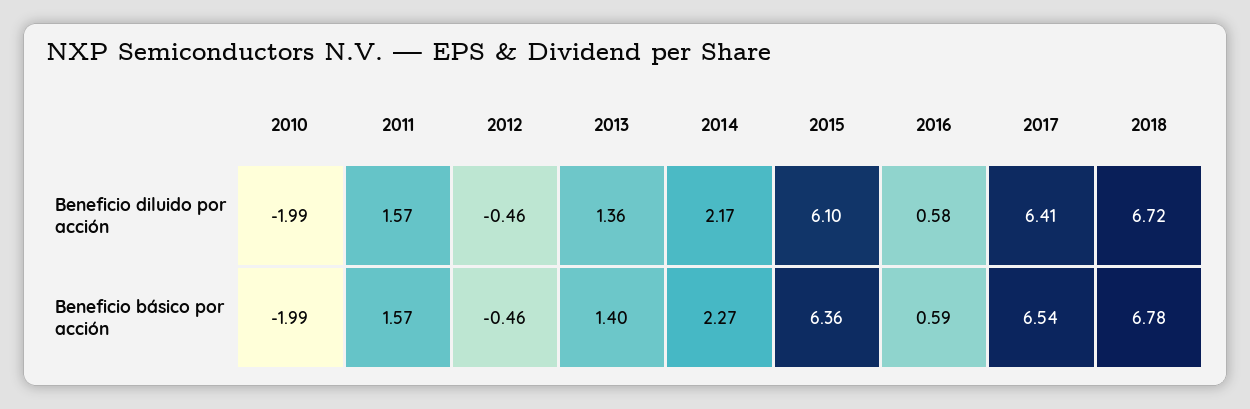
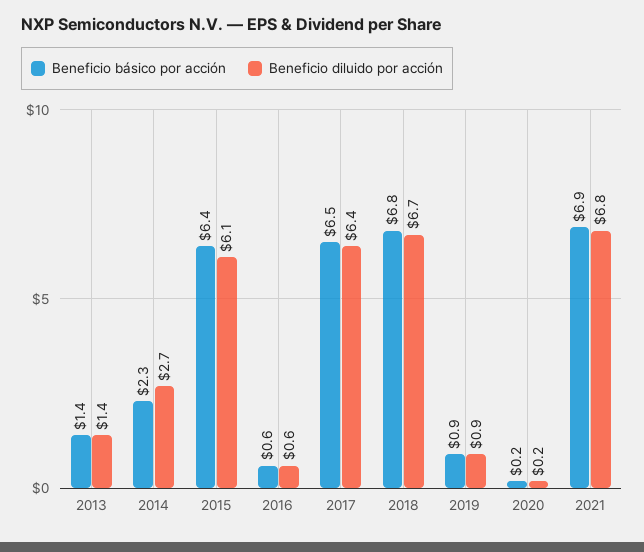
Beneficio diluido por acción, 2010: -1.99 -> none
Beneficio diluido por acción, 2011: 1.57 -> none
Beneficio diluido por acción, 2012: -0.46 -> none
Beneficio diluido por acción, 2014: 2.17 -> 2.7
Beneficio básico por acción, 2010: -1.99 -> none
Beneficio básico por acción, 2011: 1.57 -> none
Beneficio básico por acción, 2012: -0.46 -> none
Beneficio básico por acción, 2019: none -> 0.9
Beneficio diluido por acción, 2019: none -> 0.9
Beneficio básico por acción, 2020: none -> 0.2
Beneficio diluido por acción, 2020: none -> 0.2
Beneficio básico por acción, 2021: none -> 6.9
Beneficio diluido por acción, 2021: none -> 6.8

